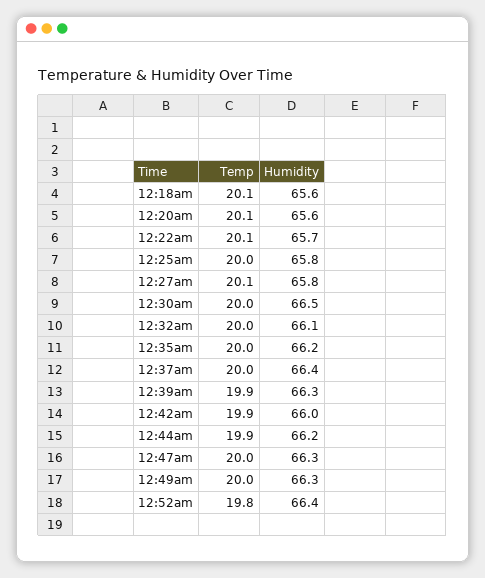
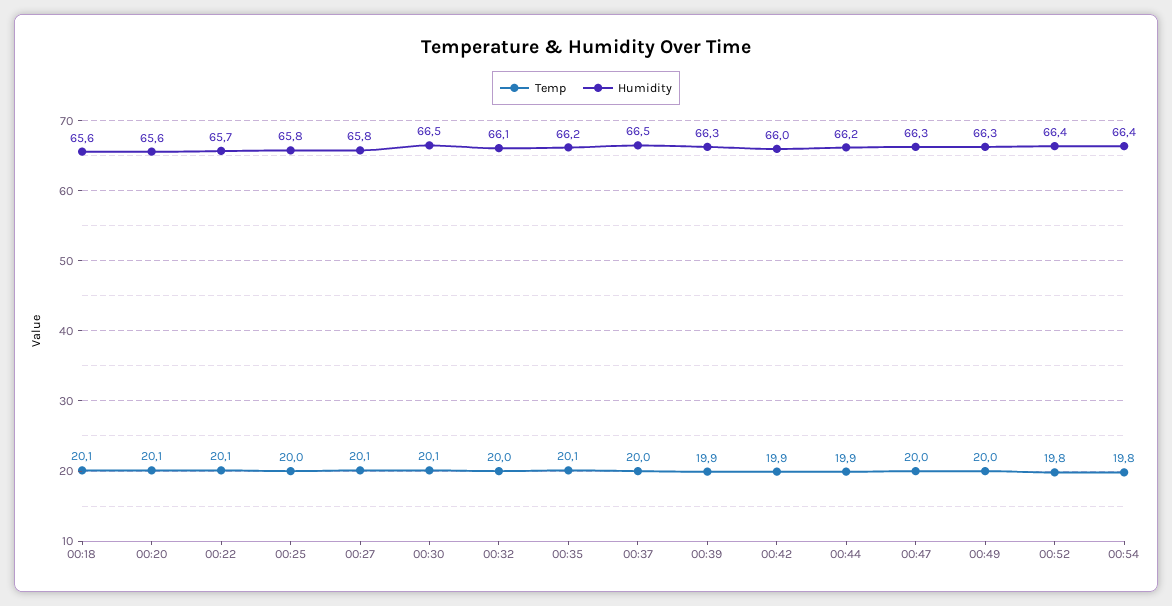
Temp, 12:30am: 20 -> 20.1
Temp, 12:35am: 20 -> 20.1
Humidity, 12:37am: 66.4 -> 66.5
Temp, 00:54: none -> 19.8
Humidity, 00:54: none -> 66.4

